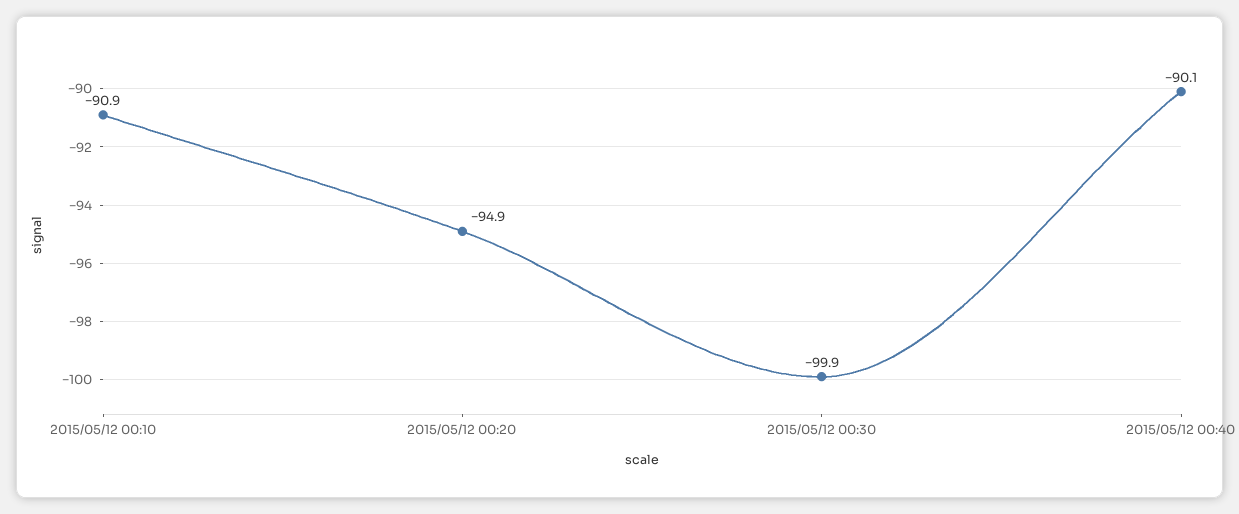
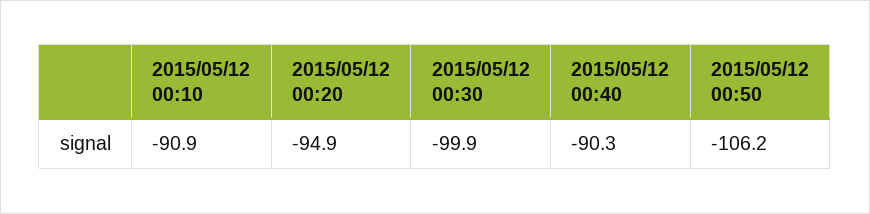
2015/05/12 00:40: -90.1 -> -90.3
2015/05/12 00:50: none -> -106.2

